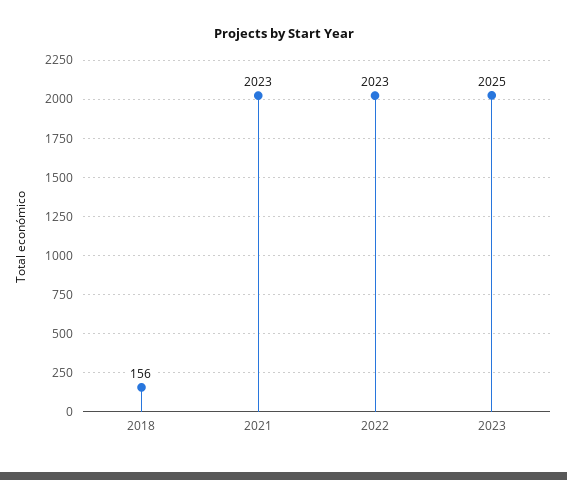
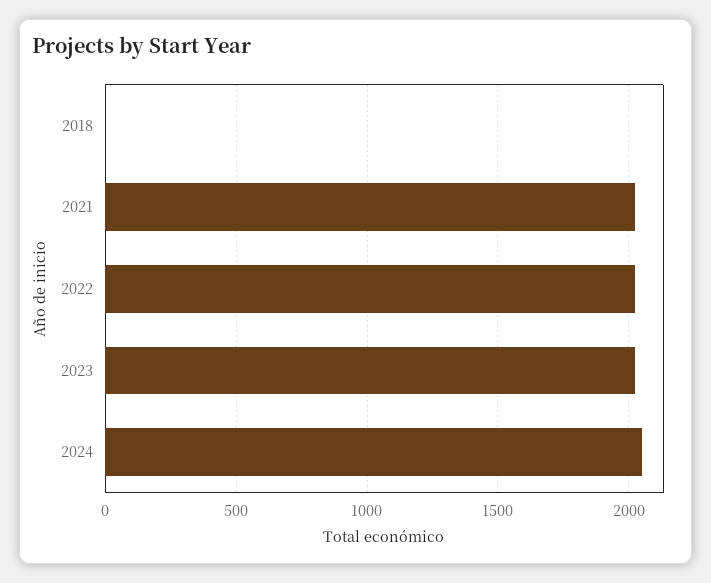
2018: 156 -> 0
2024: none -> 2050

